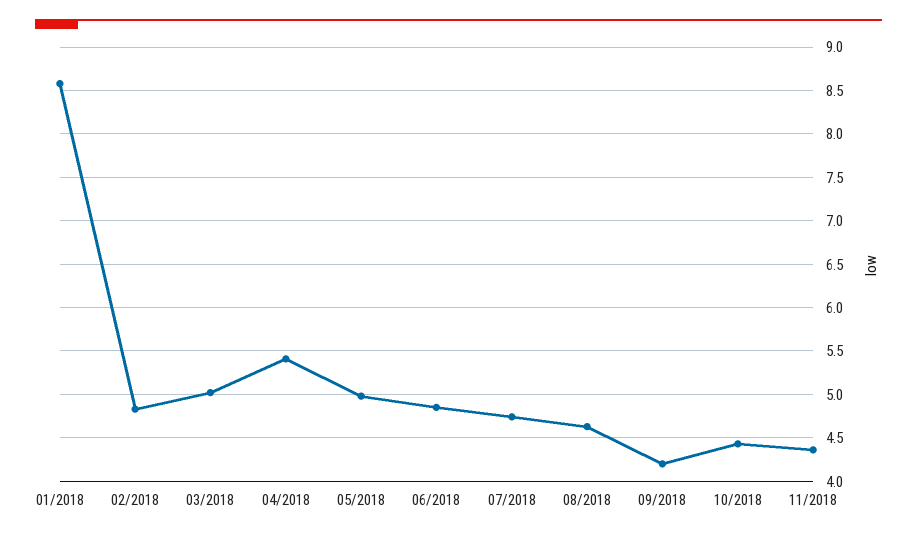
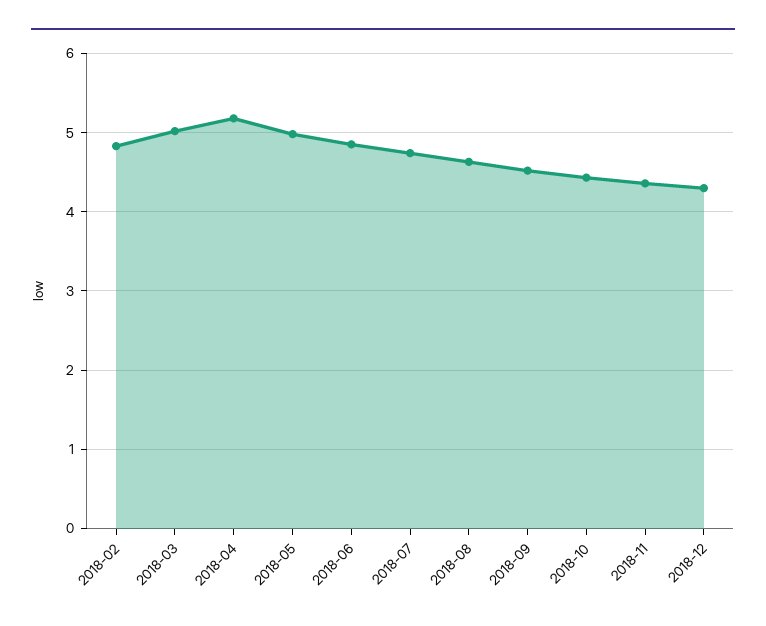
01/2018: 8.6 -> none
04/2018: 5.4 -> 5.2
09/2018: 4.2 -> 4.5
2018-12: none -> 4.3

